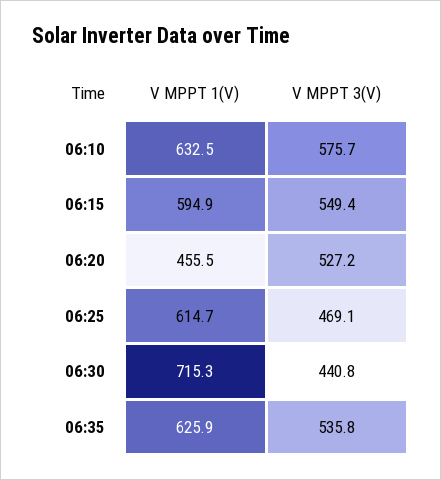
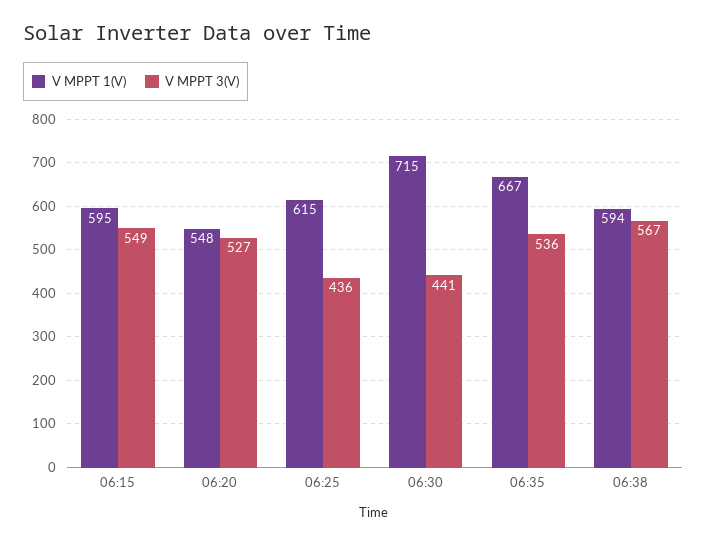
V MPPT 1(V), 06:10: 632.5 -> none
V MPPT 3(V), 06:10: 575.7 -> none
V MPPT 1(V), 06:20: 455.5 -> 548
V MPPT 3(V), 06:25: 469.1 -> 436
V MPPT 1(V), 06:35: 625.9 -> 667
V MPPT 1(V), 06:38: none -> 594
V MPPT 3(V), 06:38: none -> 567

